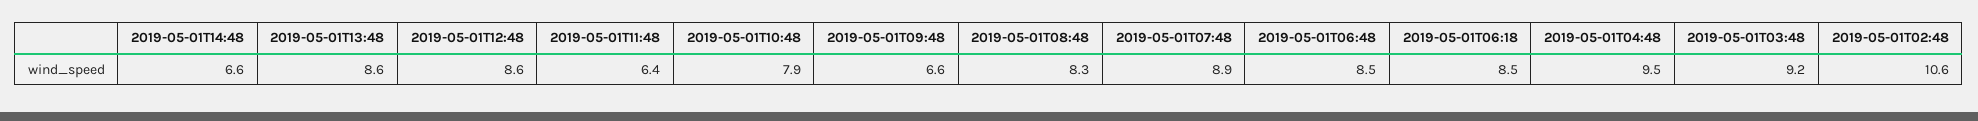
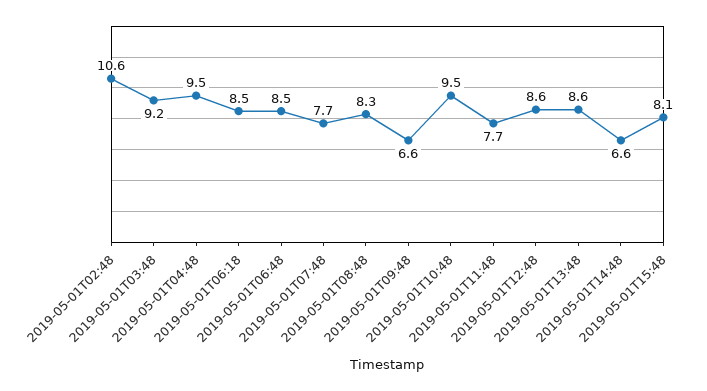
2019-05-01T11:48: 6.4 -> 7.7
2019-05-01T10:48: 7.9 -> 9.5
2019-05-01T07:48: 8.9 -> 7.7
2019-05-01T15:48: none -> 8.1

